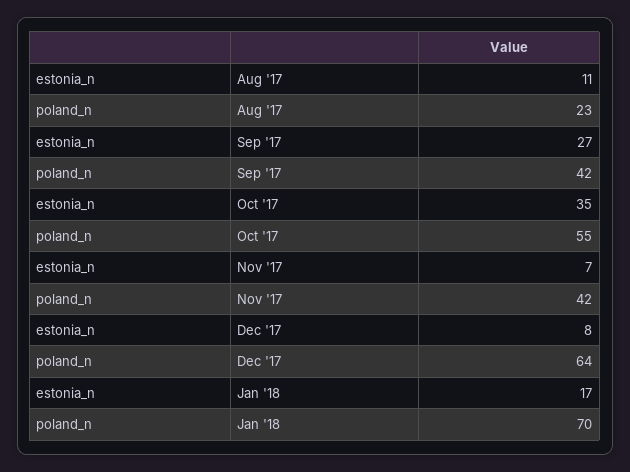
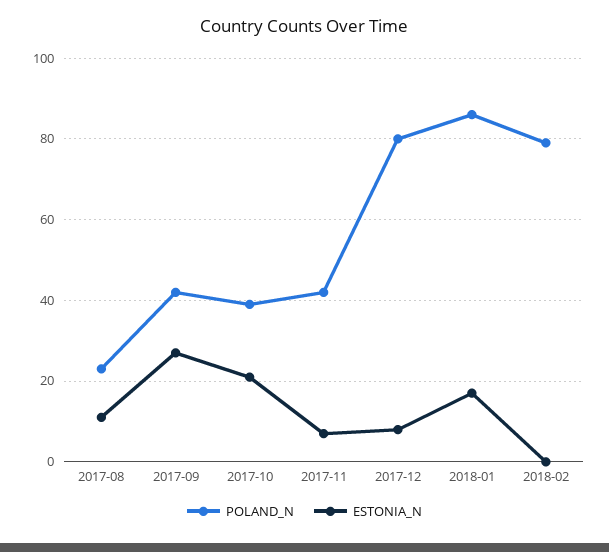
estonia_n, Oct '17: 35 -> 20
poland_n, Oct '17: 55 -> 40
poland_n, Dec '17: 64 -> 80
poland_n, Jan '18: 70 -> 85
poland_n, 2018-02: none -> 80
estonia_n, 2018-02: none -> 0

